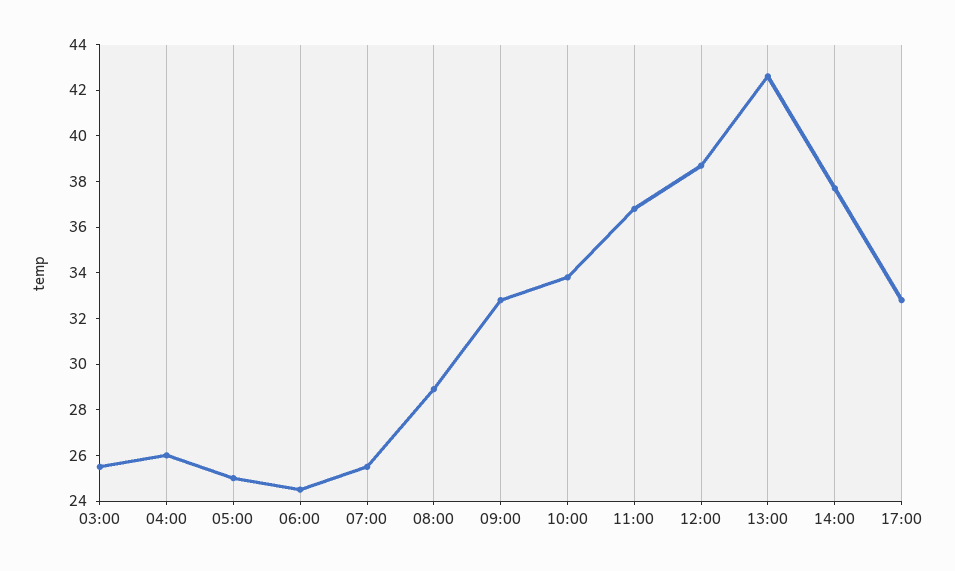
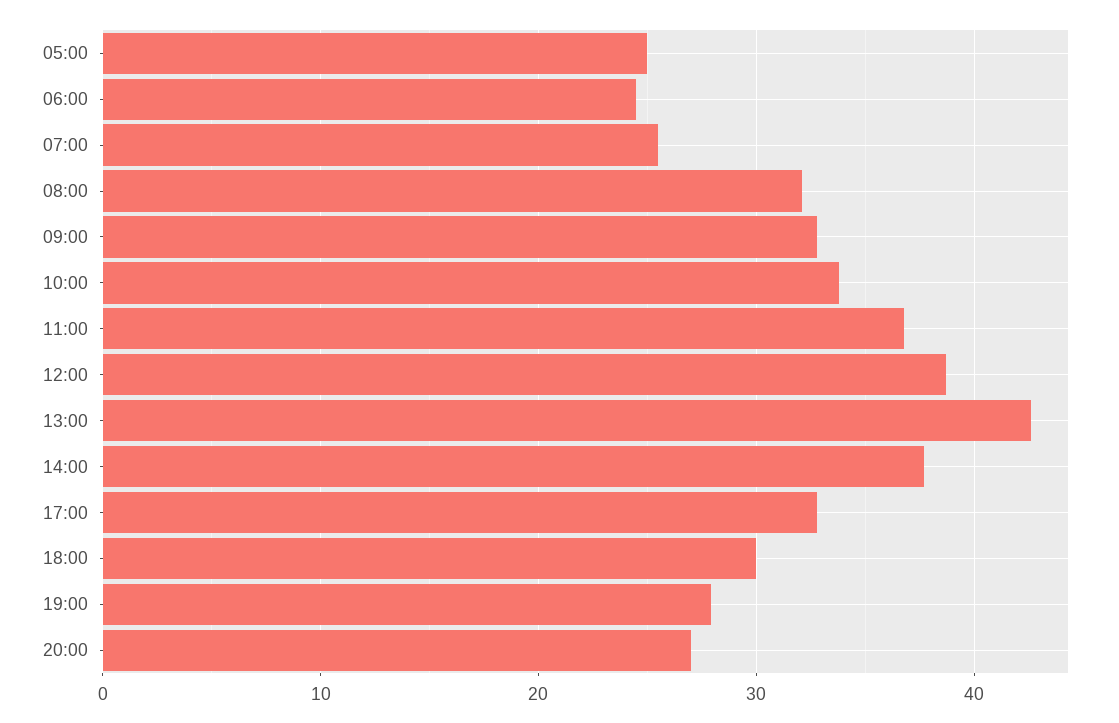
03:00: 25.5 -> none
04:00: 26 -> none
08:00: 29 -> 32
18:00: none -> 30
19:00: none -> 28
20:00: none -> 27

